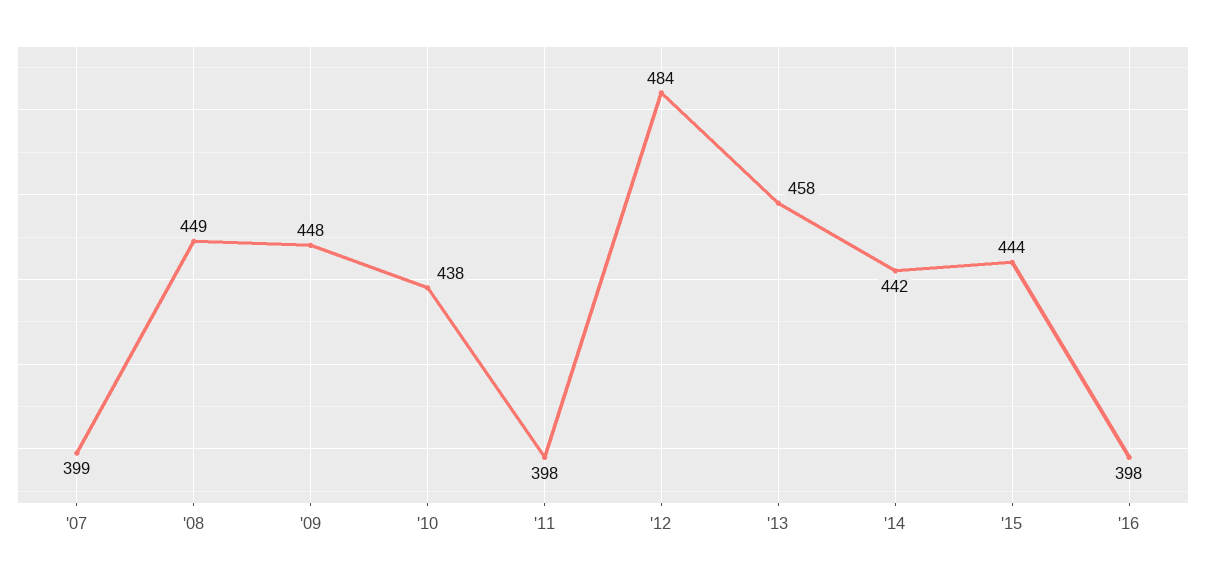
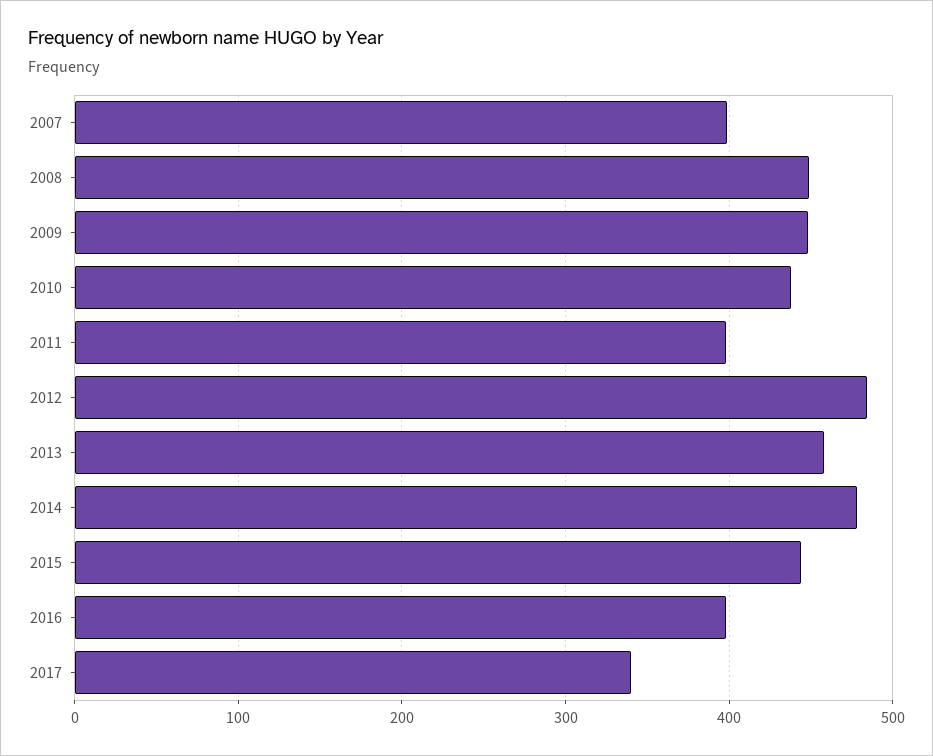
'14: 442 -> 480
2017: none -> 340

